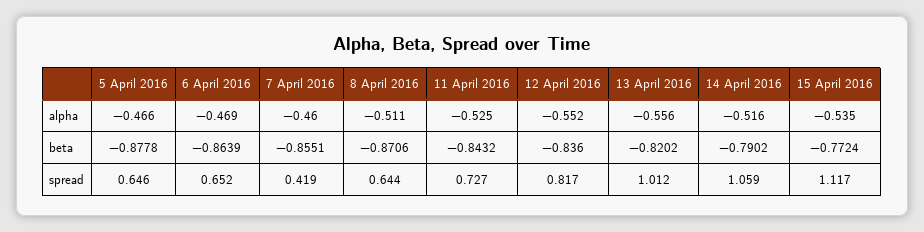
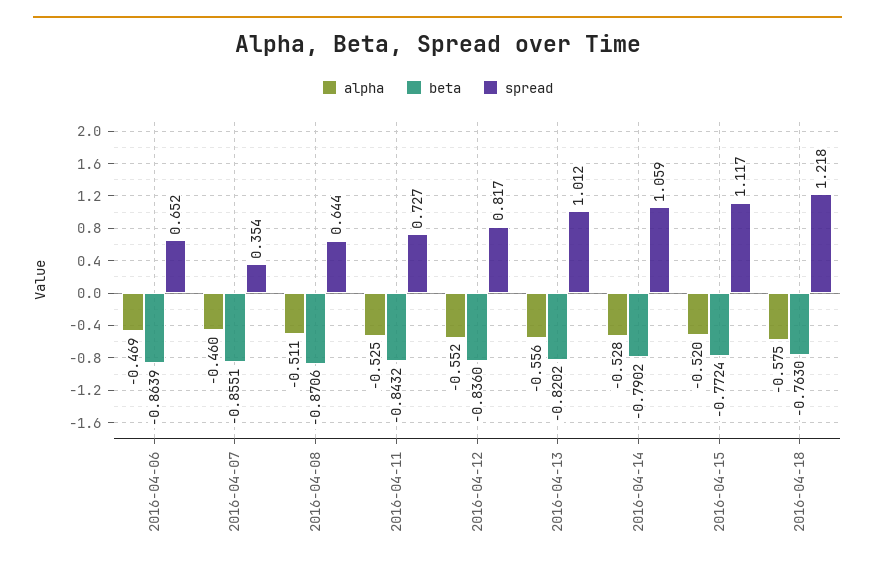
alpha, 5 April 2016: -0.466 -> none
alpha, 14 April 2016: -0.516 -> -0.528
alpha, 15 April 2016: -0.535 -> -0.52
beta, 5 April 2016: -0.8778 -> none
spread, 5 April 2016: 0.646 -> none
spread, 7 April 2016: 0.419 -> 0.354
alpha, 2016-04-18: none -> -0.575
beta, 2016-04-18: none -> -0.763
spread, 2016-04-18: none -> 1.218

